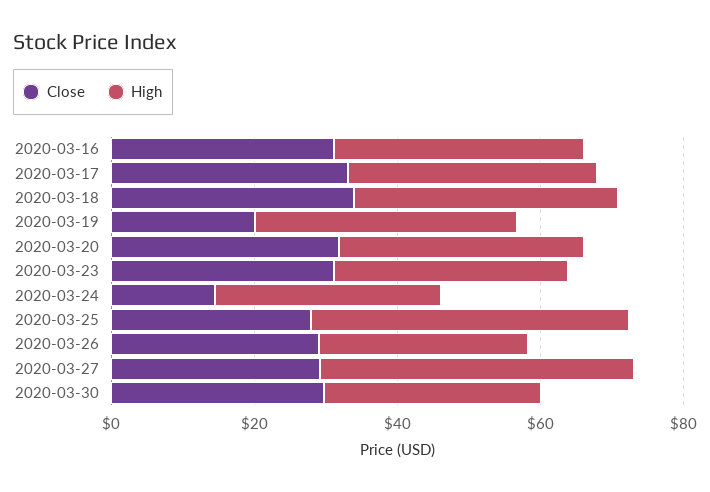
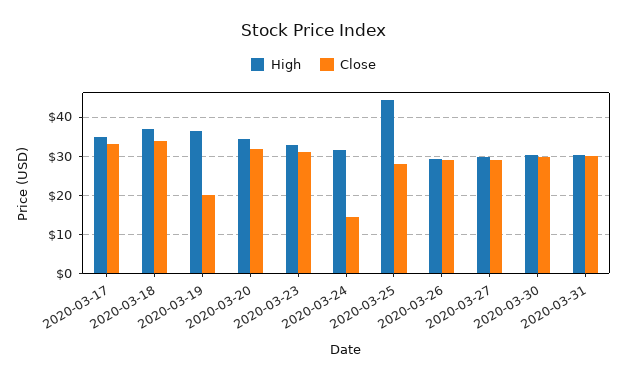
Close, 2020-03-16: 30 -> none
High, 2020-03-16: 35 -> none
High, 2020-03-27: 45 -> 30
High, 2020-03-31: none -> 30
Close, 2020-03-31: none -> 30

